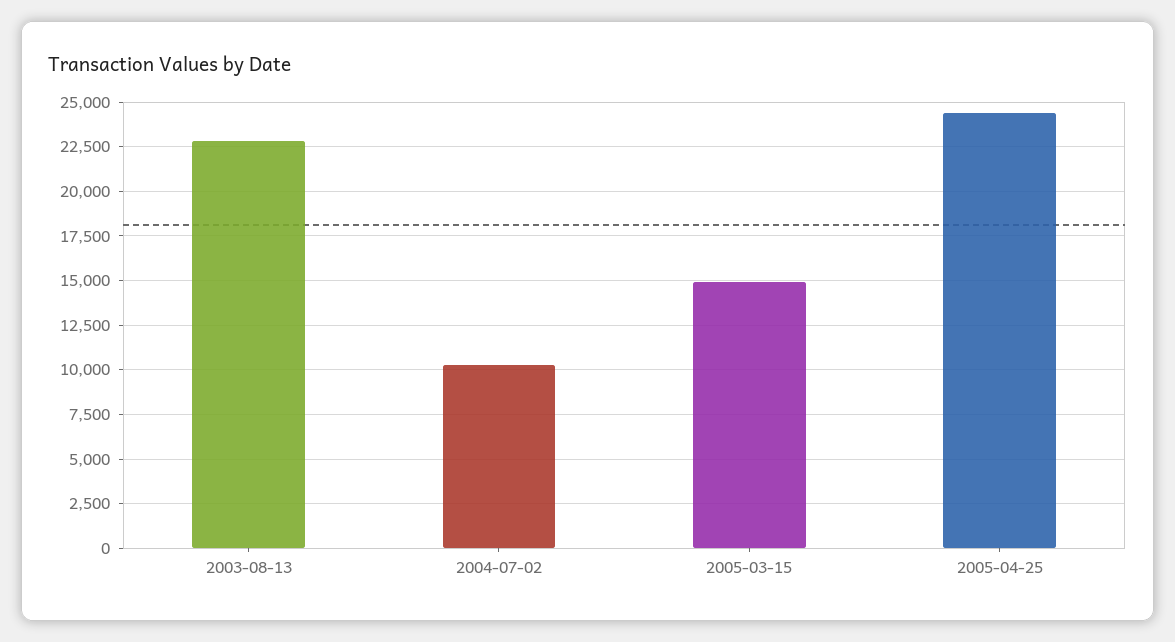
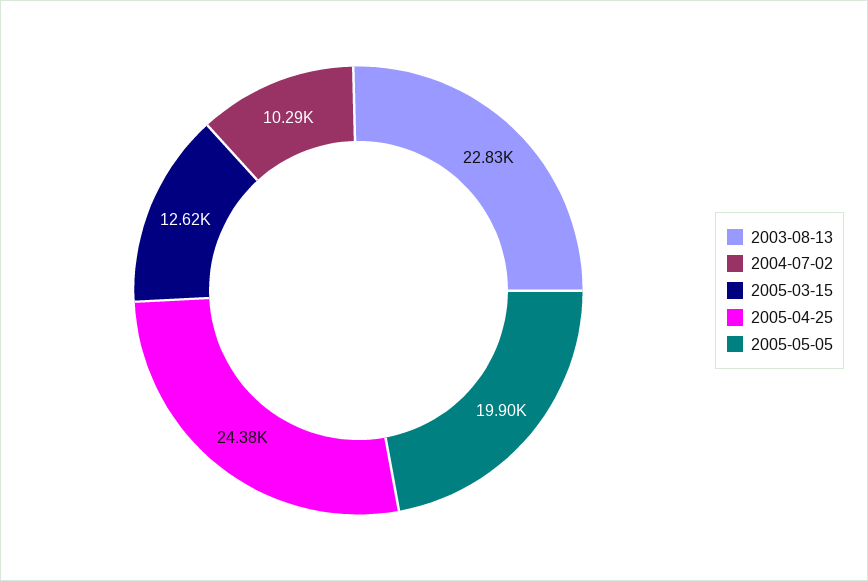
2005-03-15: 15000 -> 12620
2005-05-05: none -> 19900

